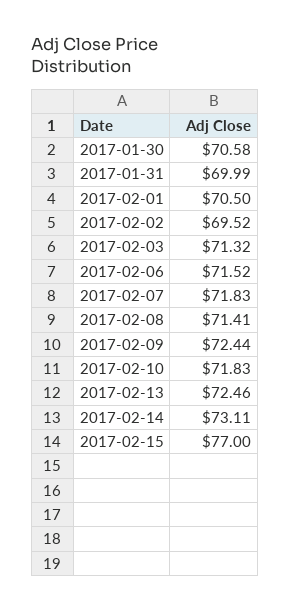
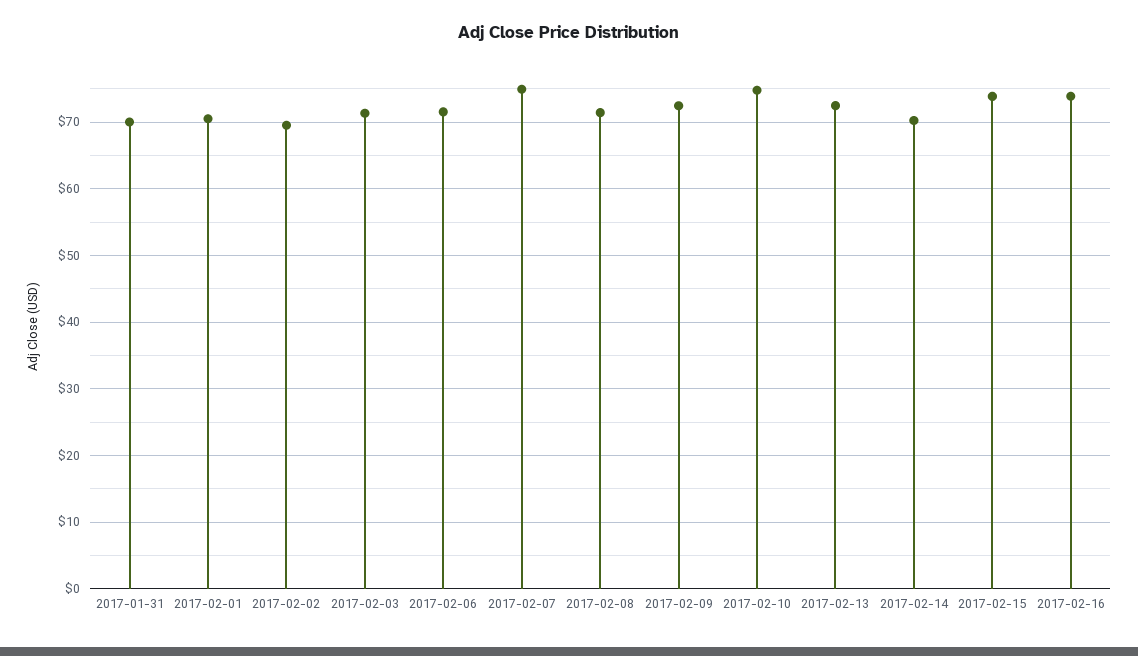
2017-01-30: 70.58 -> none
2017-02-07: 71.83 -> 75
2017-02-10: 71.83 -> 75
2017-02-14: 73.11 -> 70
2017-02-15: 77 -> 74
2017-02-16: none -> 74

